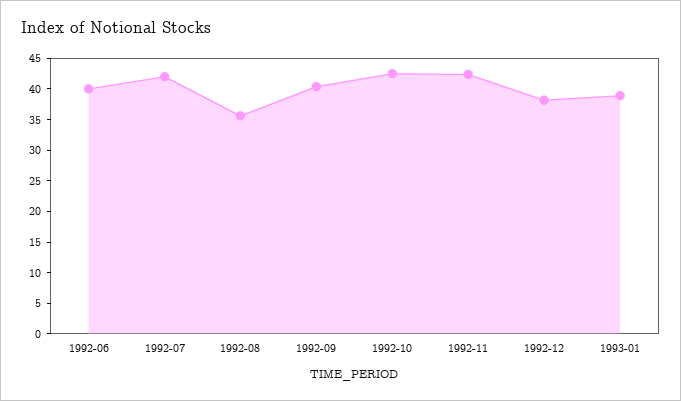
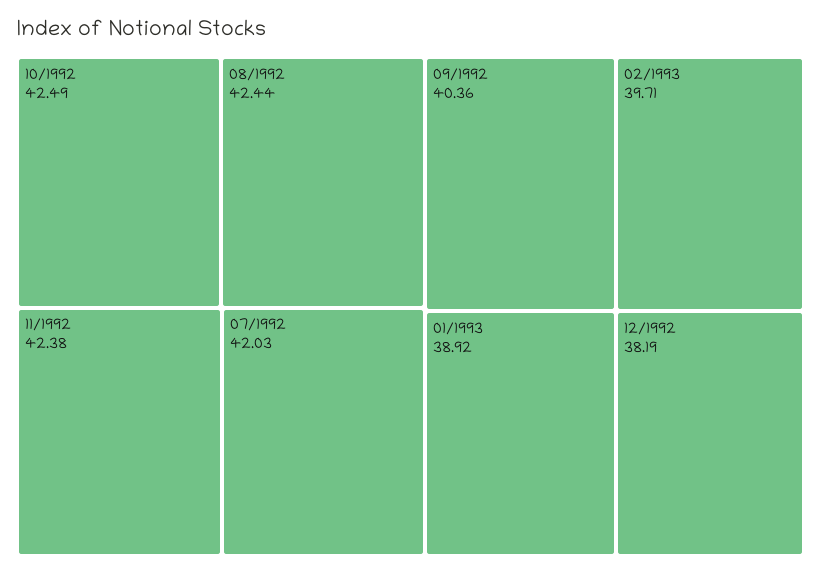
1992-06: 40 -> none
1992-08: 35 -> 42.44
02/1993: none -> 39.71

